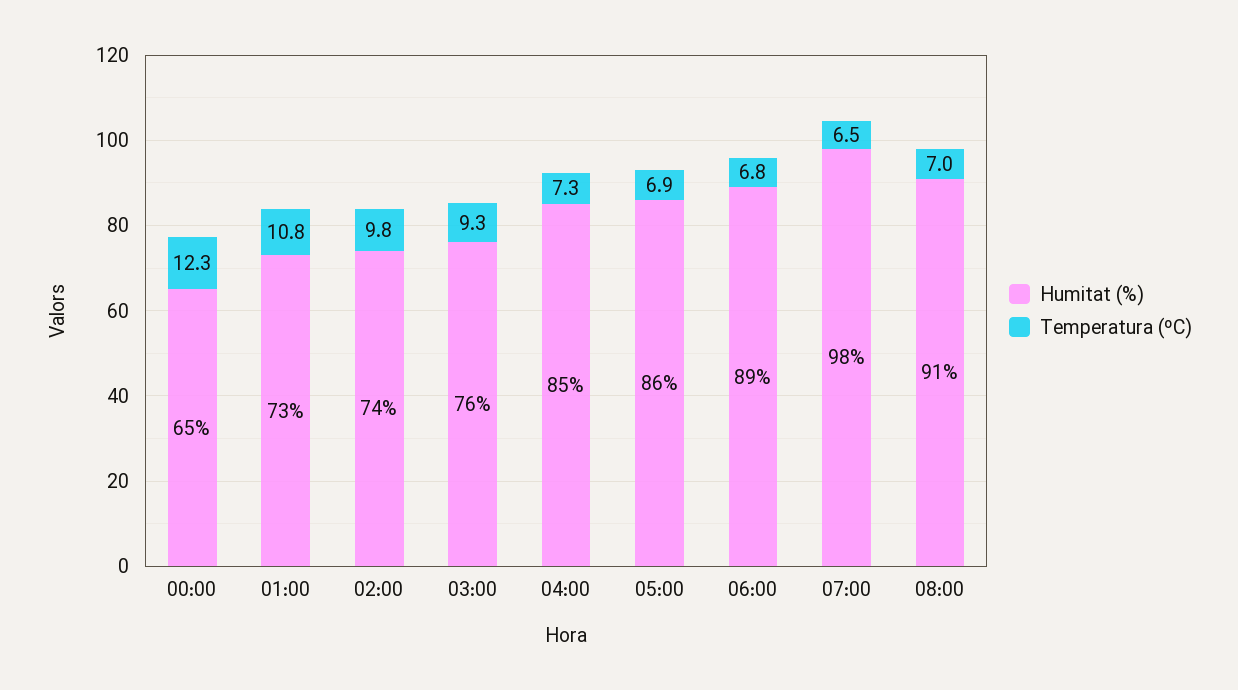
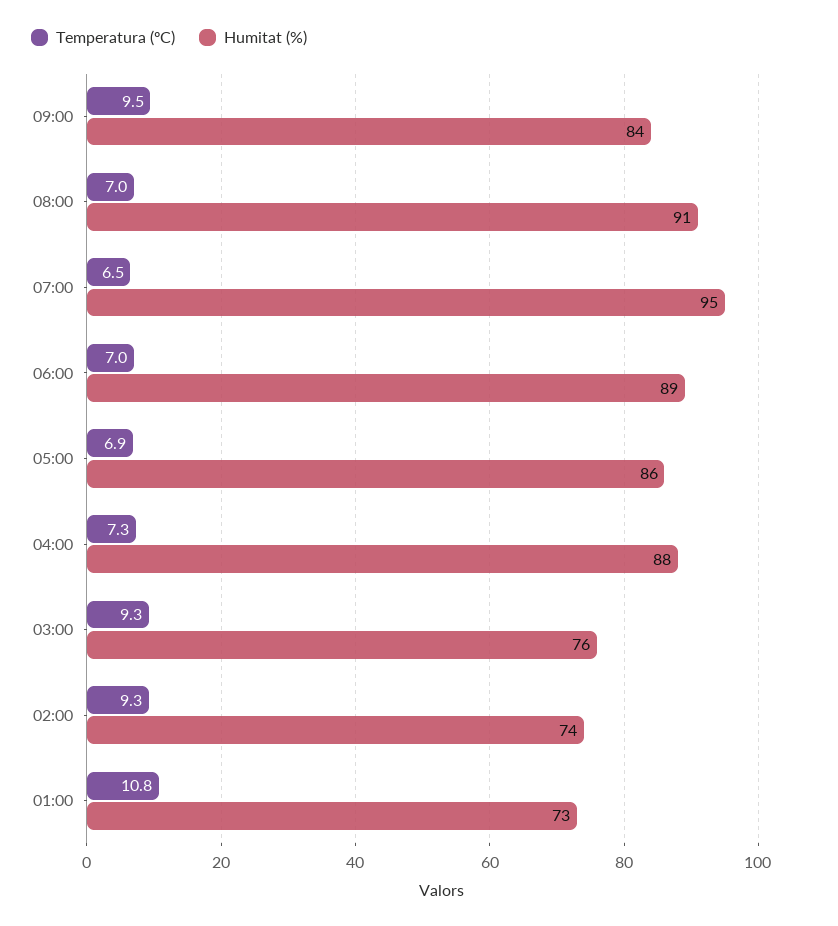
Humitat (%), 00:00: 65 -> none
Temperatura (ºC), 00:00: 12.3 -> none
Temperatura (ºC), 02:00: 9.8 -> 9.3
Humitat (%), 04:00: 85 -> 88
Temperatura (ºC), 06:00: 6.8 -> 7
Humitat (%), 07:00: 98 -> 95
Temperatura (ºC), 09:00: none -> 9.5
Humitat (%), 09:00: none -> 84

